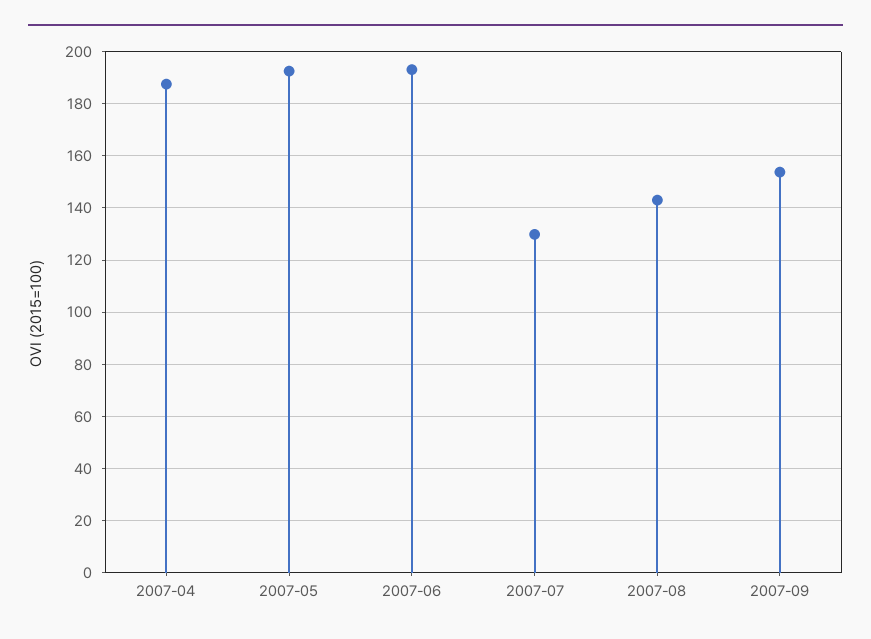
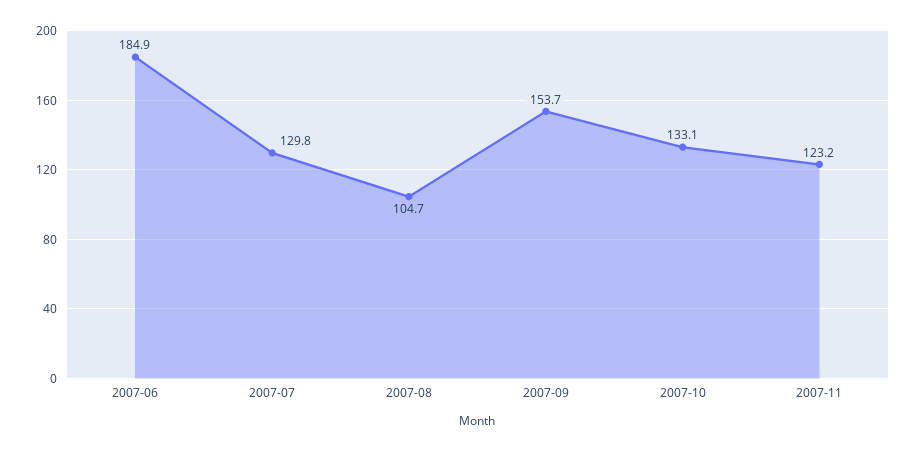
2007-04: 187.5 -> none
2007-05: 192.5 -> none
2007-06: 192.5 -> 184.9
2007-08: 142.5 -> 104.7
2007-10: none -> 133.1
2007-11: none -> 123.2

